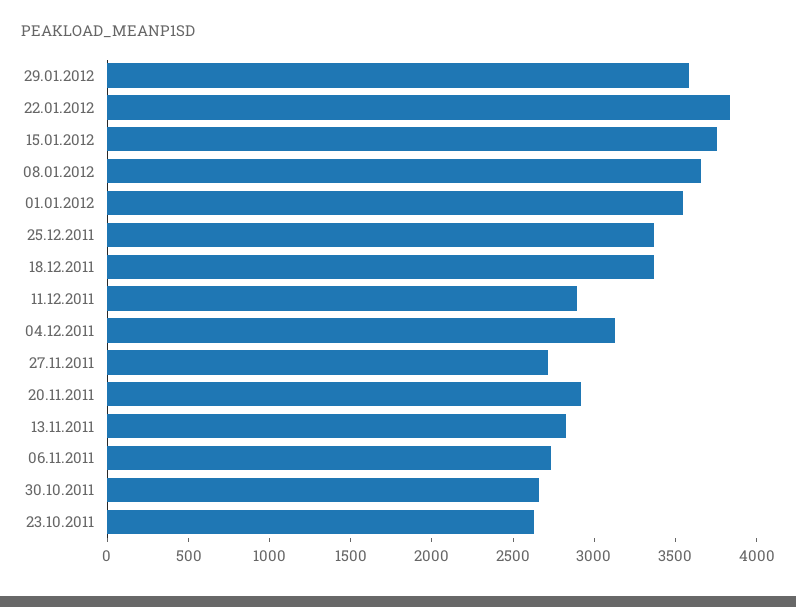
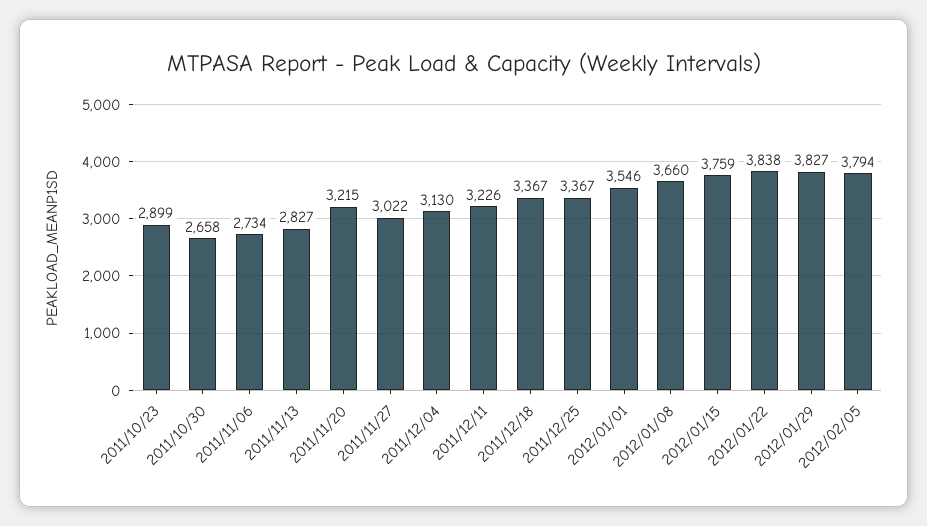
29.01.2012: 3600 -> 3827
11.12.2011: 2900 -> 3226
27.11.2011: 2700 -> 3022
20.11.2011: 2900 -> 3215
23.10.2011: 2600 -> 2899
2012/02/05: none -> 3794

